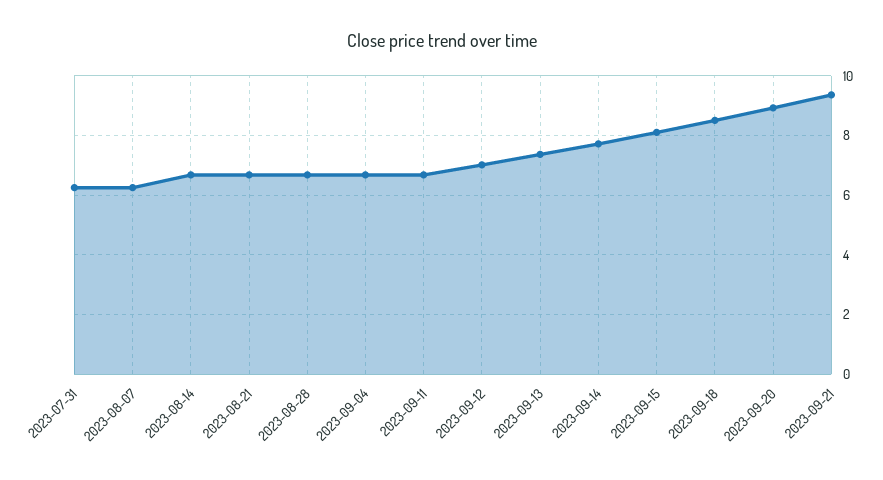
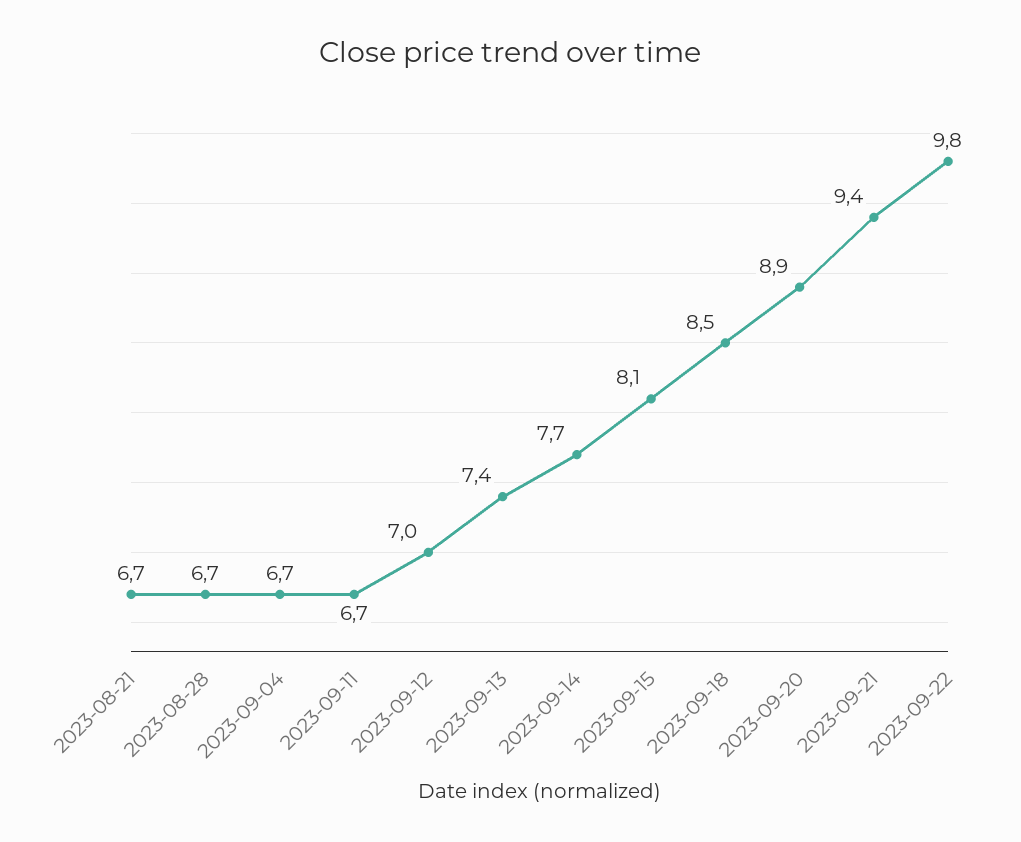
2023-07-31: 6.25 -> none
2023-08-07: 6.25 -> none
2023-08-14: 6.75 -> none
2023-09-22: none -> 9.8

